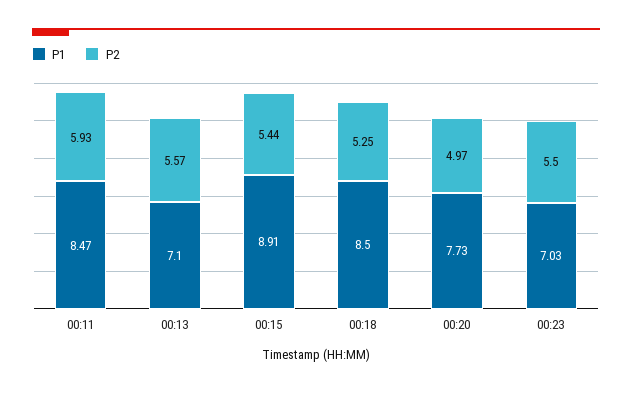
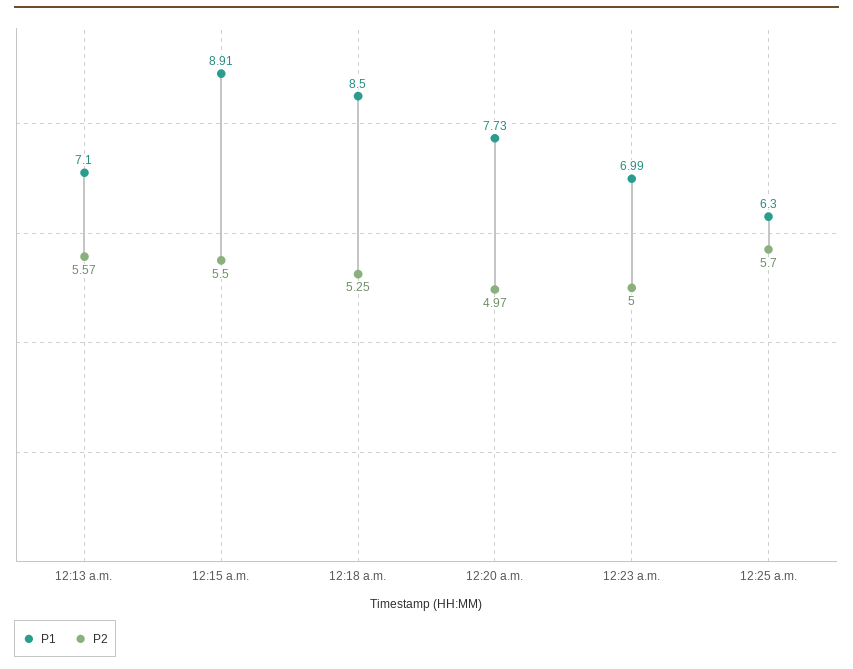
P1, 00:11: 8.47 -> none
P2, 00:11: 5.93 -> none
P2, 00:15: 5.44 -> 5.5
P1, 00:23: 7.03 -> 6.99
P2, 00:23: 5.5 -> 5
P1, 12:25 a.m.: none -> 6.3
P2, 12:25 a.m.: none -> 5.7

